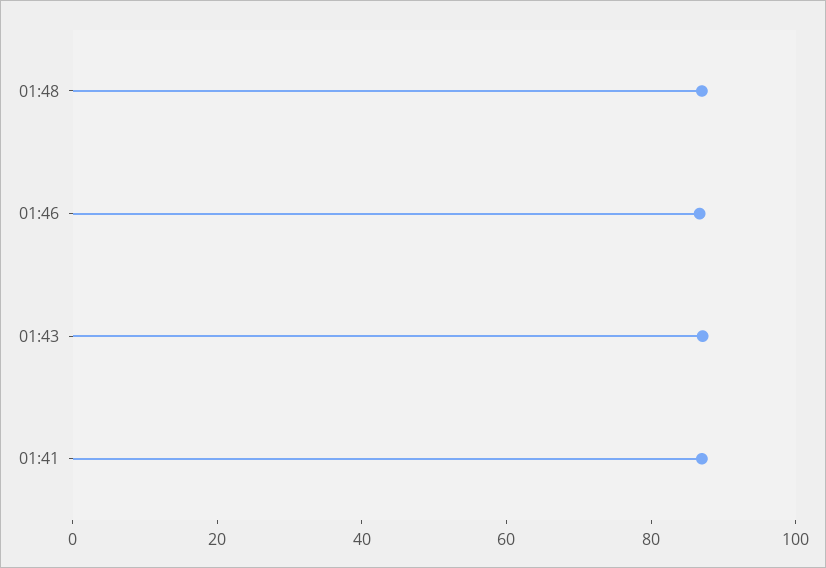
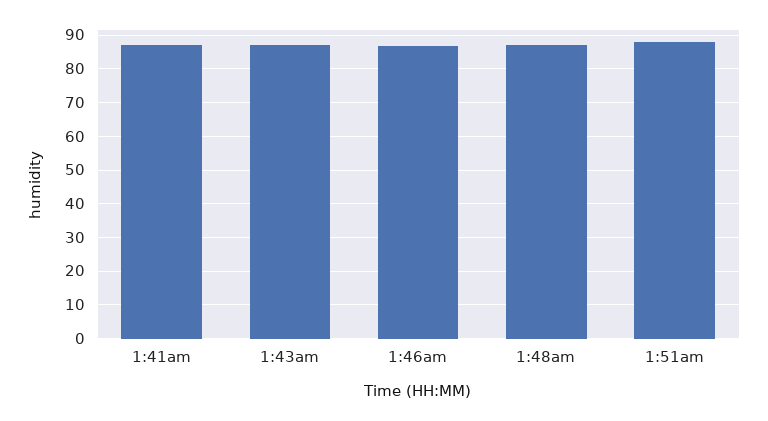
1:51am: none -> 88

